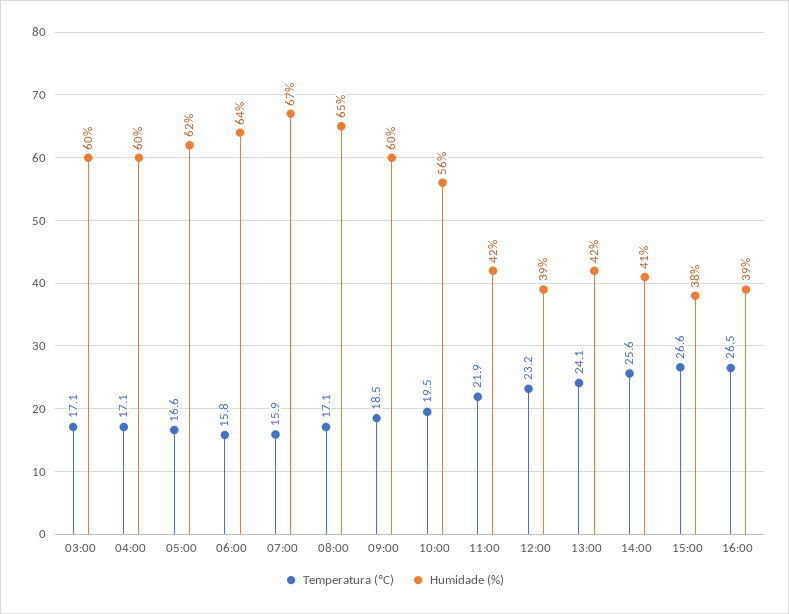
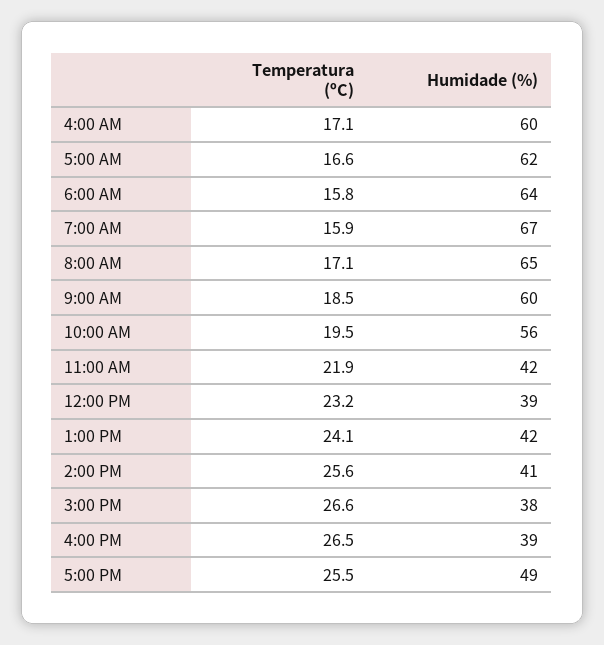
Temperatura (ºC), 03:00: 17.1 -> none
Humidade (%), 03:00: 60 -> none
Temperatura (ºC), 5:00 PM: none -> 25.5
Humidade (%), 5:00 PM: none -> 49

